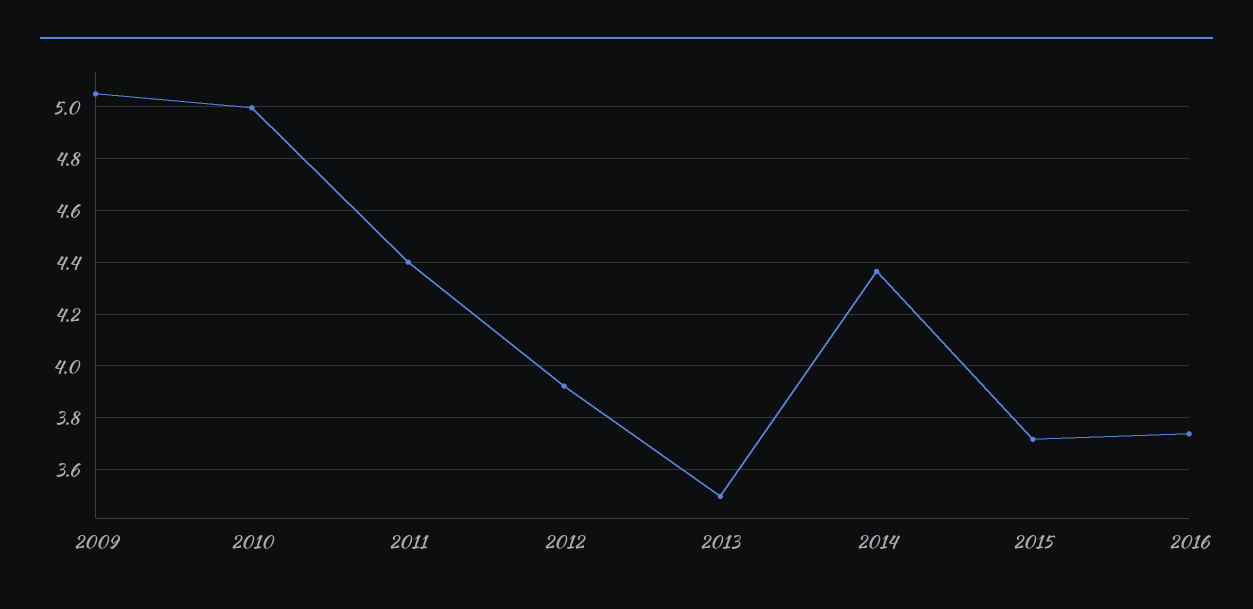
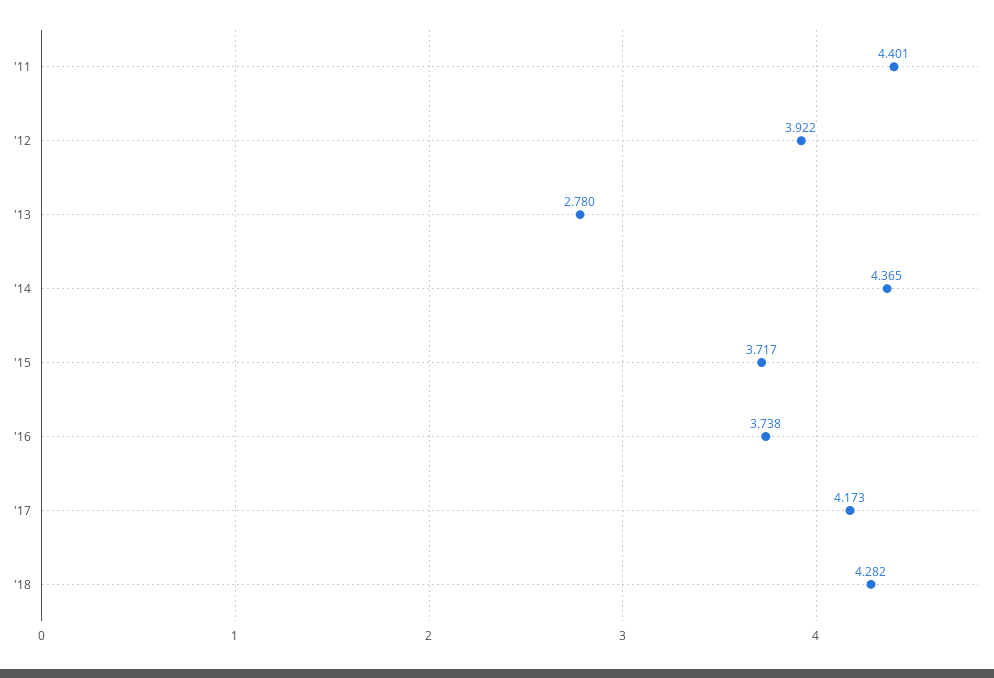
2009: 5.05 -> none
2010: 5 -> none
2013: 3.5 -> 2.78
'17: none -> 4.173
'18: none -> 4.282

